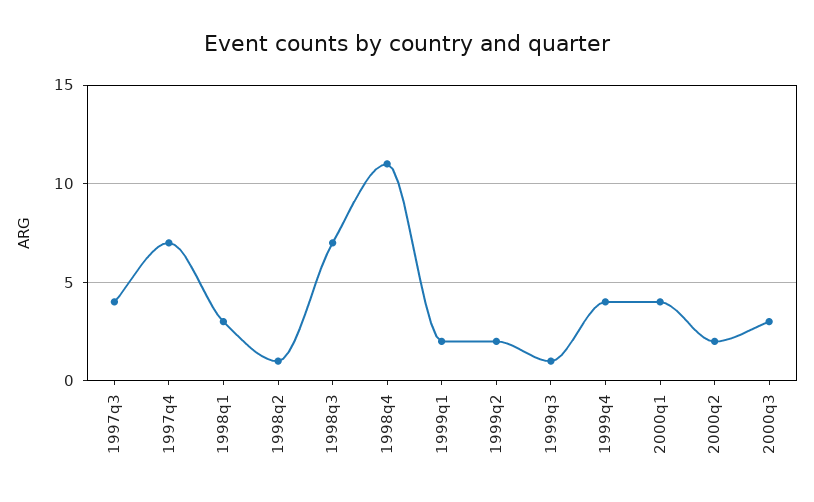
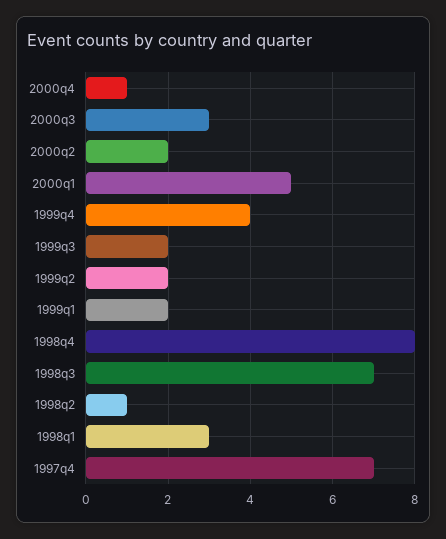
1997q3: 4 -> none
1998q4: 11 -> 8
1999q3: 1 -> 2
2000q1: 4 -> 5
2000q4: none -> 1

